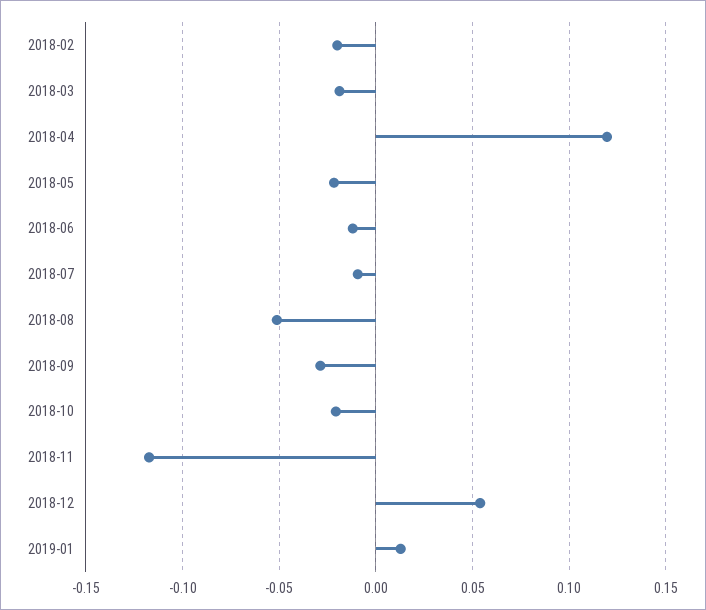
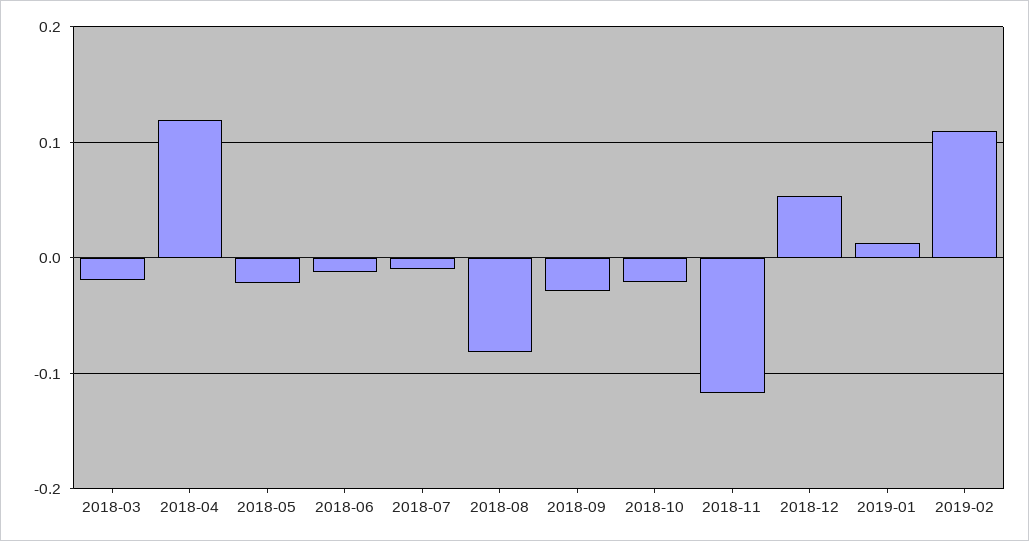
2018-02: -0.02 -> none
2018-08: -0.05 -> -0.08
2019-02: none -> 0.11

